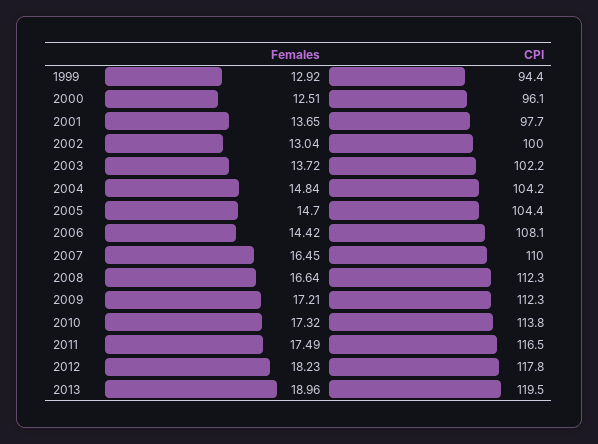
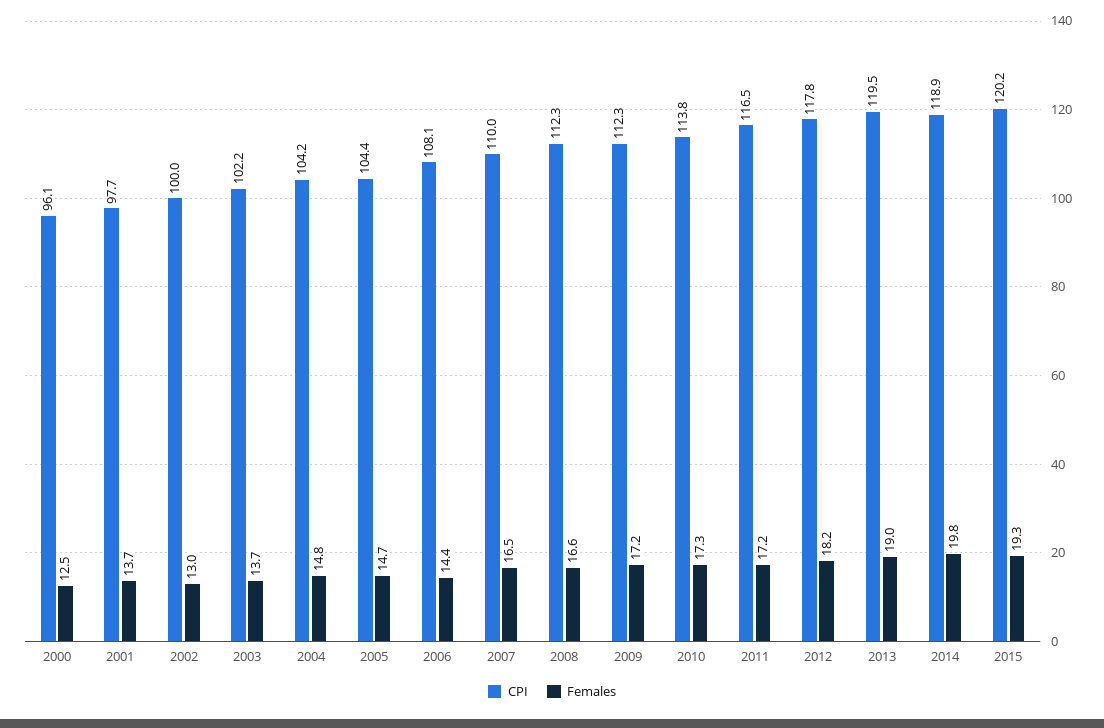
Females, 1999: 12.92 -> none
CPI, 1999: 94.4 -> none
Females, 2011: 17.49 -> 17.2
CPI, 2014: none -> 118.9
Females, 2014: none -> 19.8
CPI, 2015: none -> 120.2
Females, 2015: none -> 19.3

